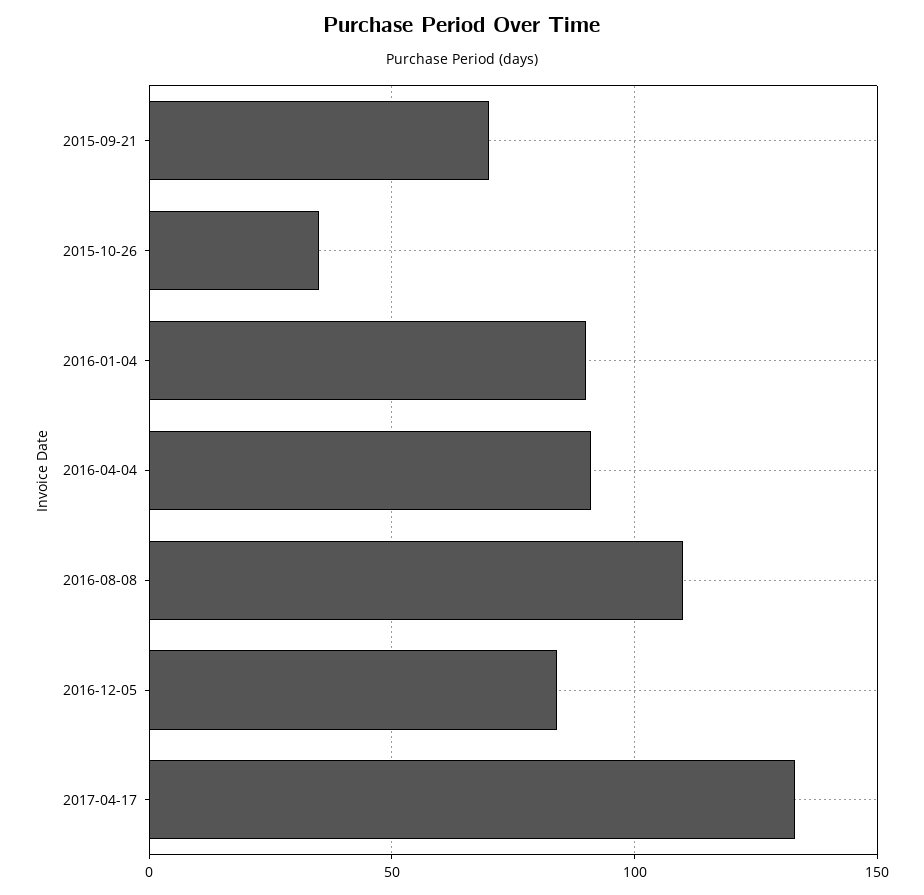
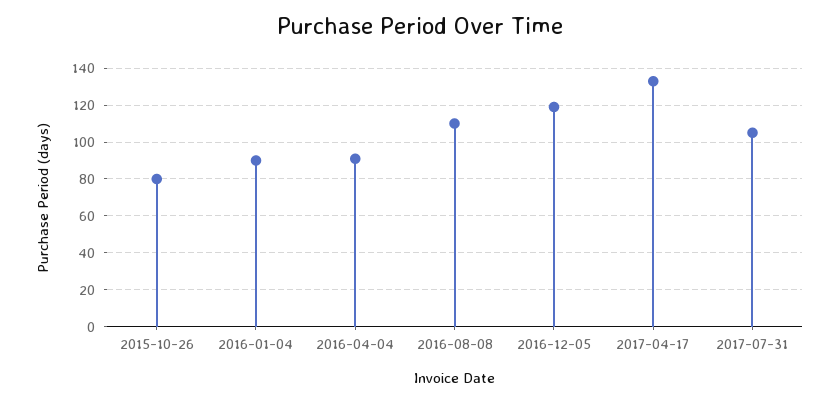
2015-09-21: 70 -> none
2015-10-26: 35 -> 80
2016-12-05: 85 -> 120
2017-07-31: none -> 105

